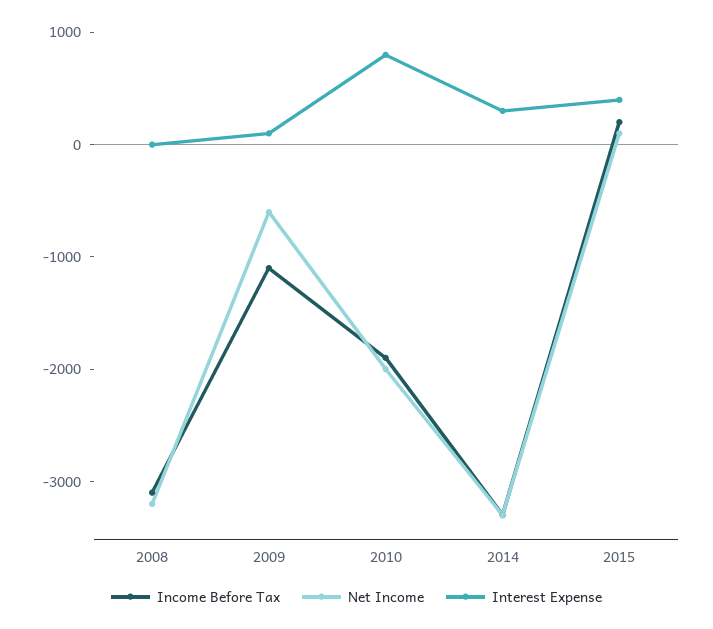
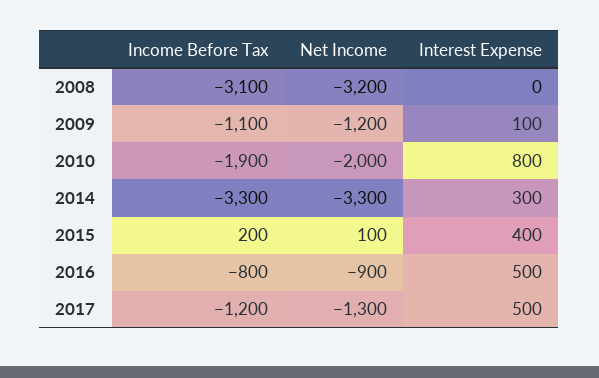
Net Income, 2009: -600 -> -1200
Income Before Tax, 2016: none -> -800
Net Income, 2016: none -> -900
Interest Expense, 2016: none -> 500
Income Before Tax, 2017: none -> -1200
Net Income, 2017: none -> -1300
Interest Expense, 2017: none -> 500

